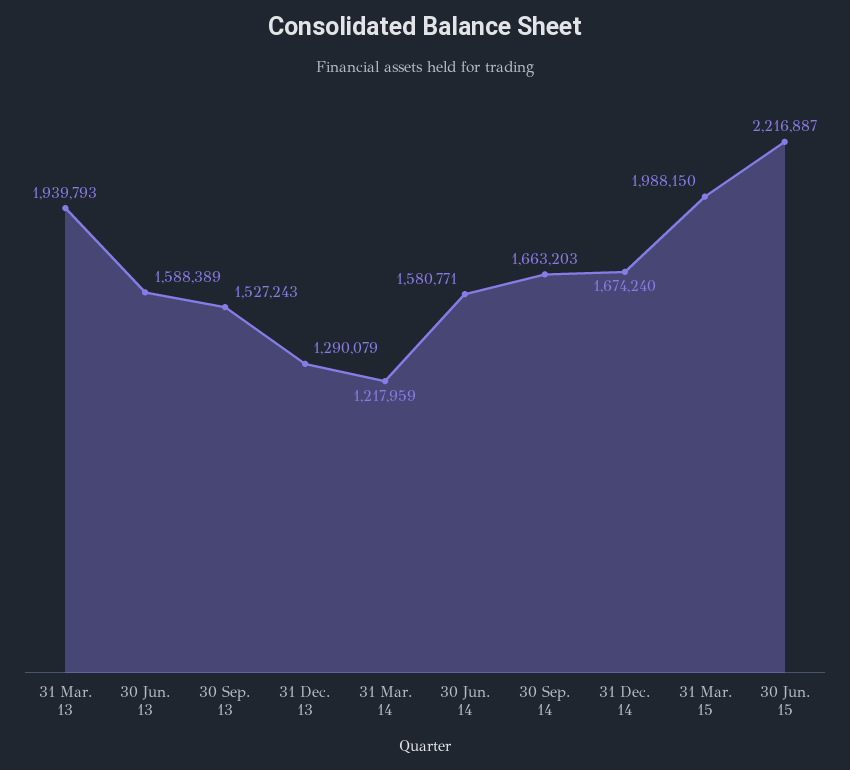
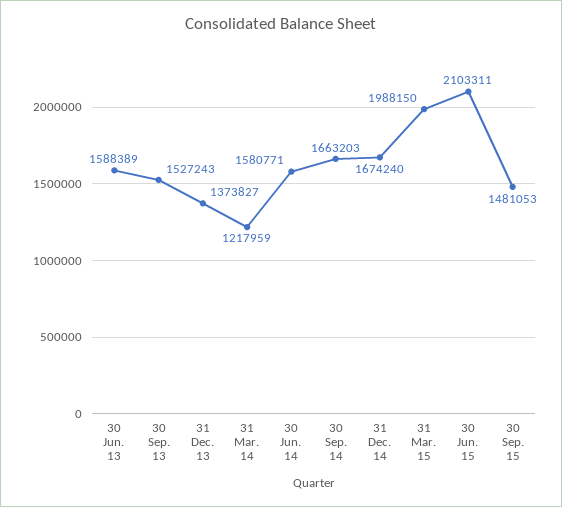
31 Mar. 13: 1939793 -> none
31 Dec. 13: 1290079 -> 1373827
30 Jun. 15: 2216887 -> 2103311
30 Sep. 15: none -> 1481053

